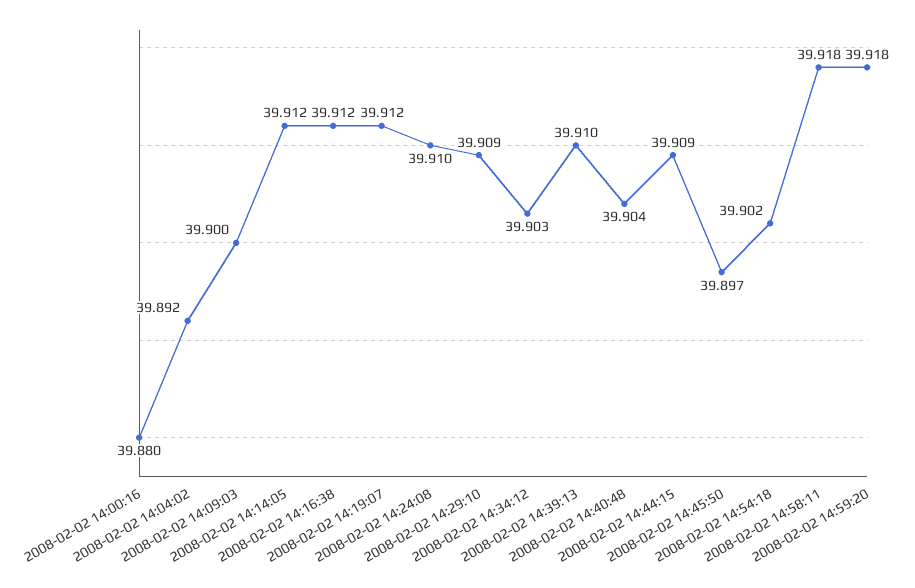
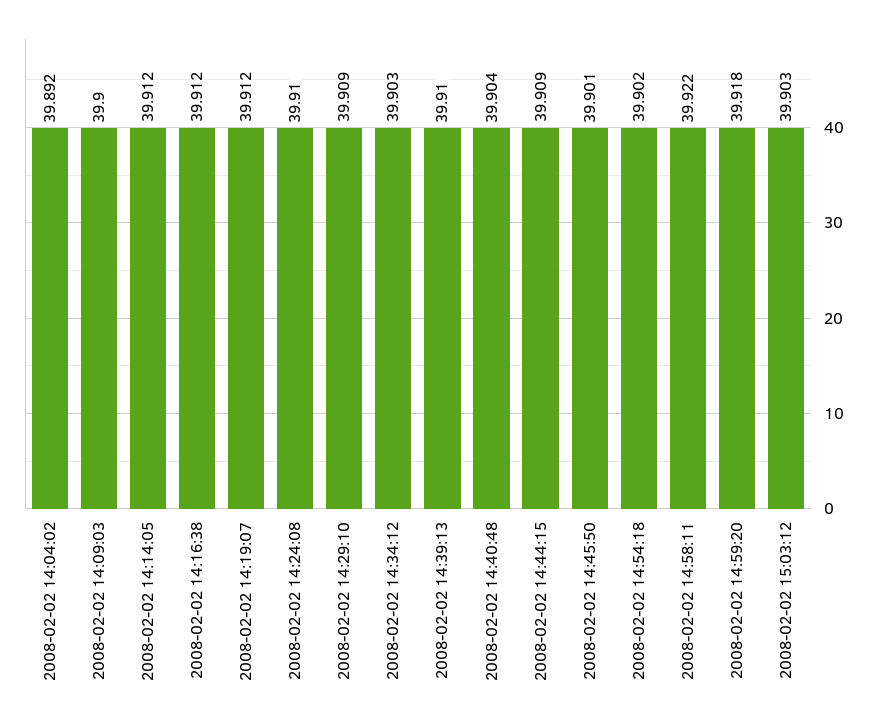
2008-02-02 14:00:16: 39.88 -> none
2008-02-02 14:45:50: 39.897 -> 39.901
2008-02-02 14:58:11: 39.918 -> 39.922
2008-02-02 15:03:12: none -> 39.903

